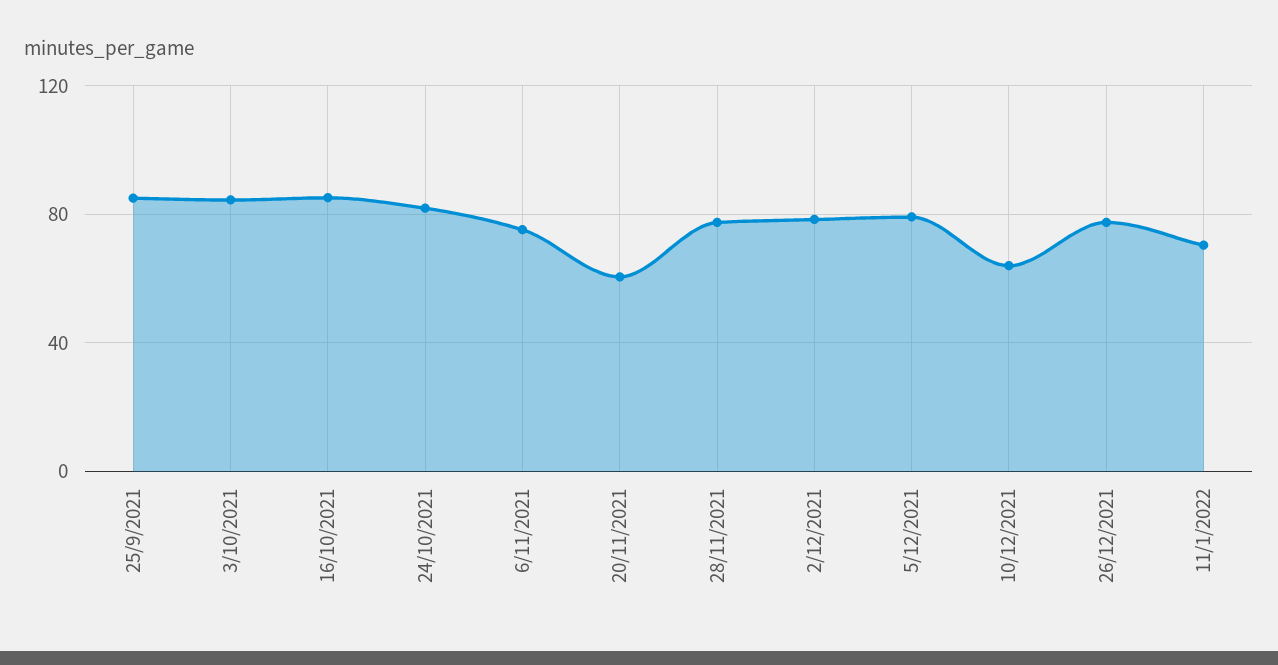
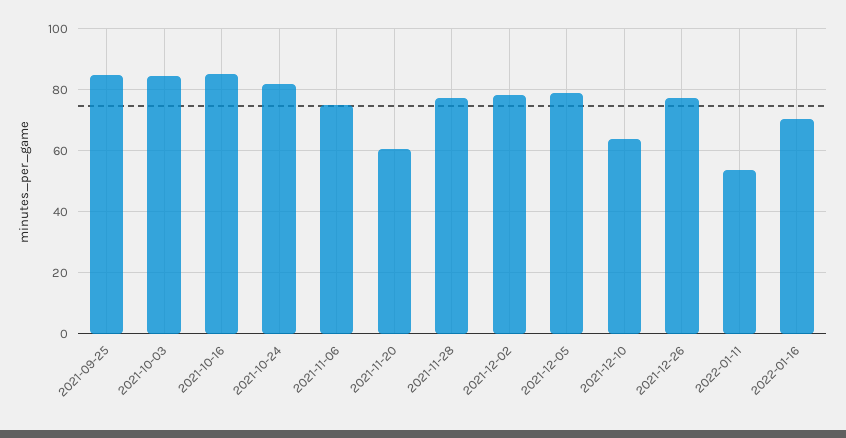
11/1/2022: 70 -> 54
2022-01-16: none -> 70

